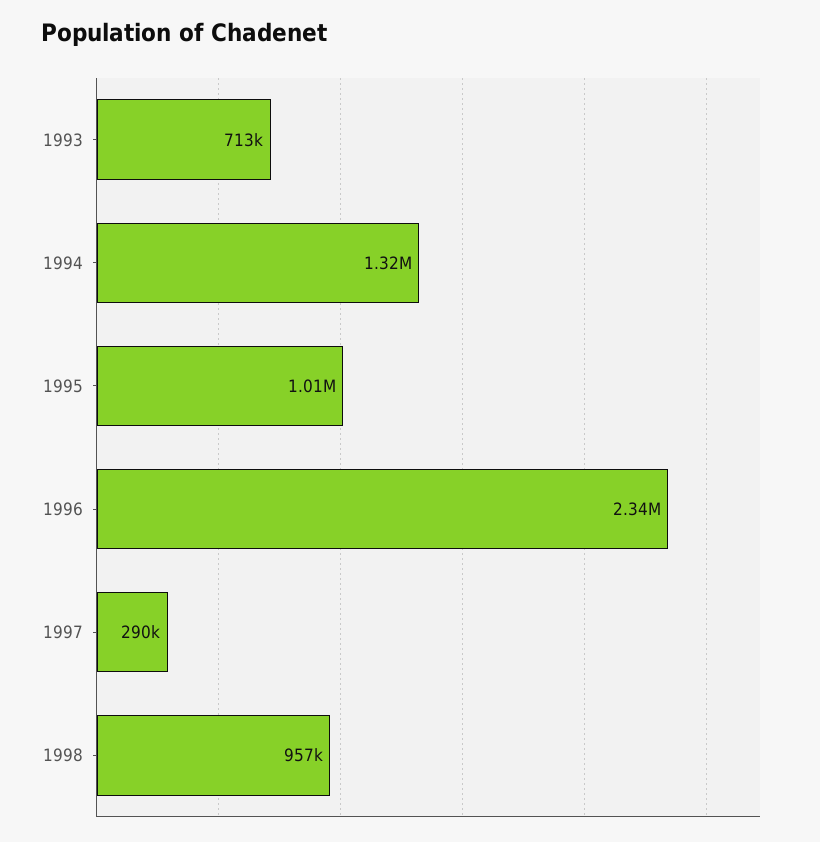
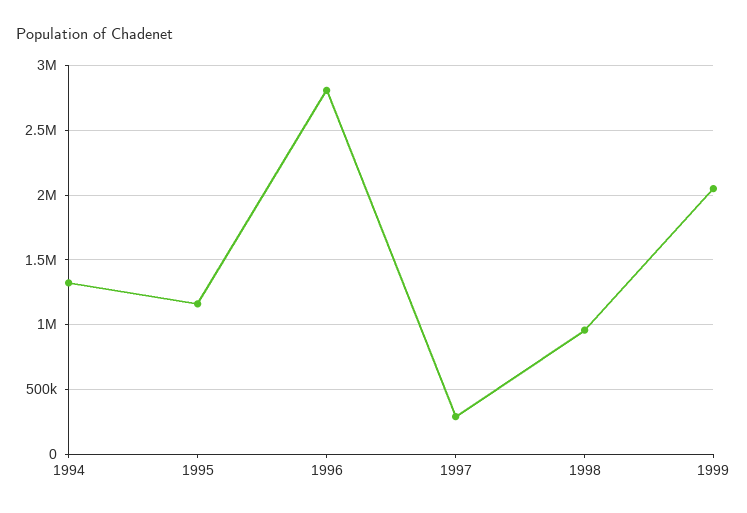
1993: 713000 -> none
1995: 1010000 -> 1150000
1996: 2340000 -> 2800000
1999: none -> 2050000

